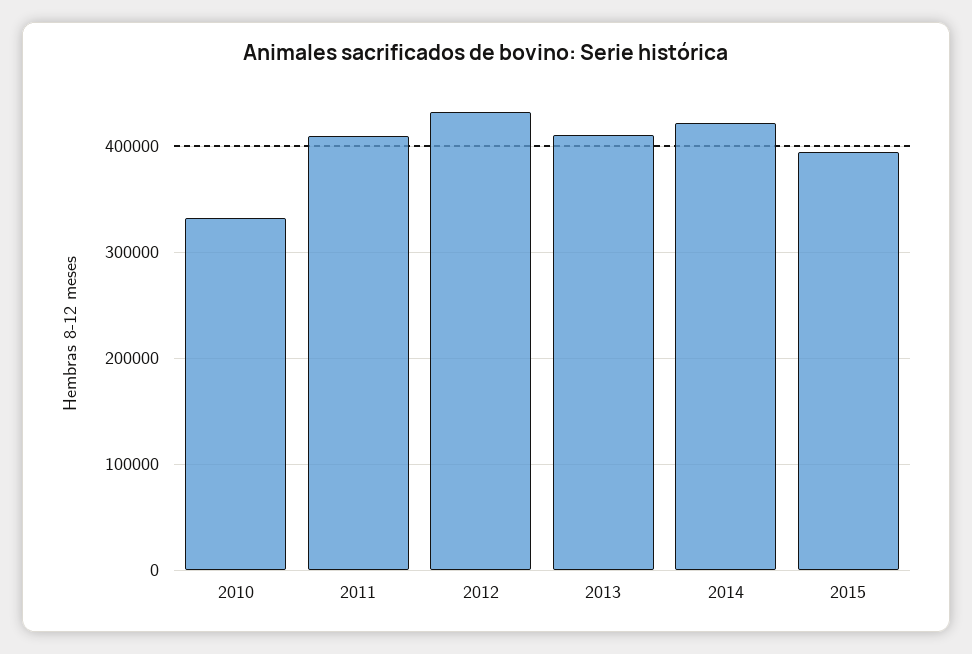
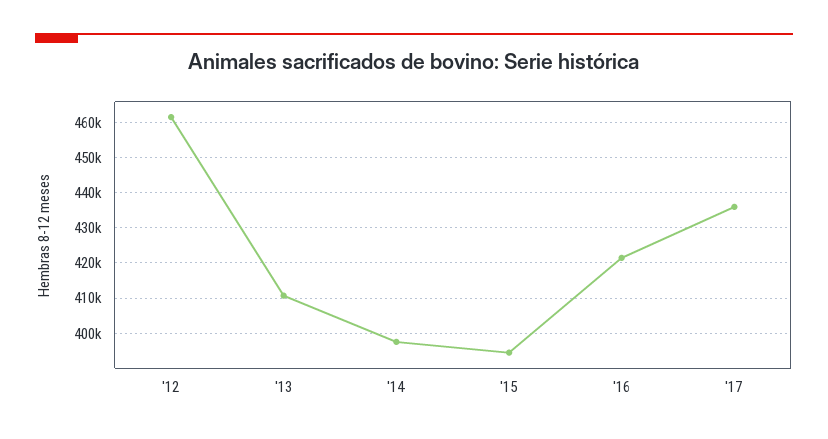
2010: 330000 -> none
2011: 410000 -> none
2012: 430000 -> 462000
2014: 420000 -> 398000
'16: none -> 422000
'17: none -> 436000

